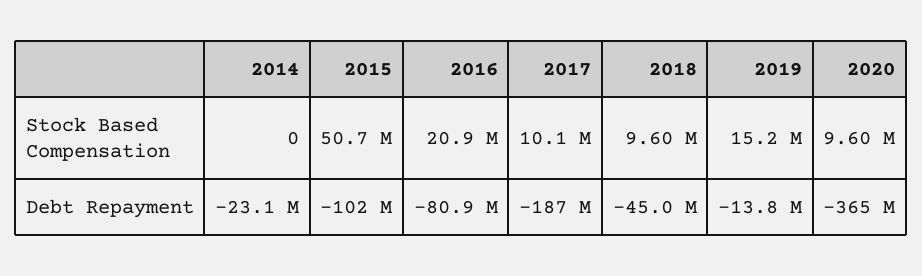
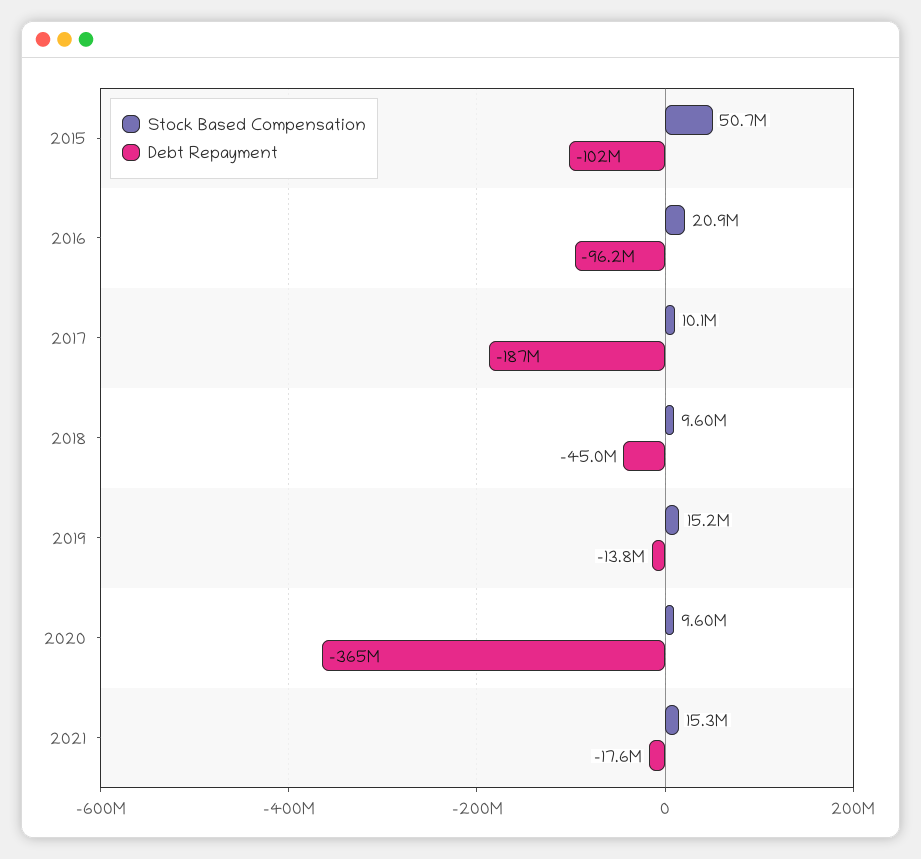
Stock Based Compensation, 2014: 0 -> none
Debt Repayment, 2014: -23100000 -> none
Debt Repayment, 2016: -80900000 -> -96200000
Stock Based Compensation, 2021: none -> 15300000
Debt Repayment, 2021: none -> -17600000

